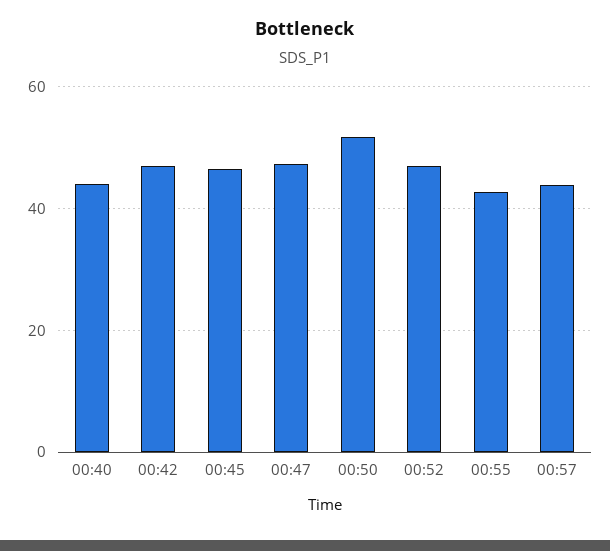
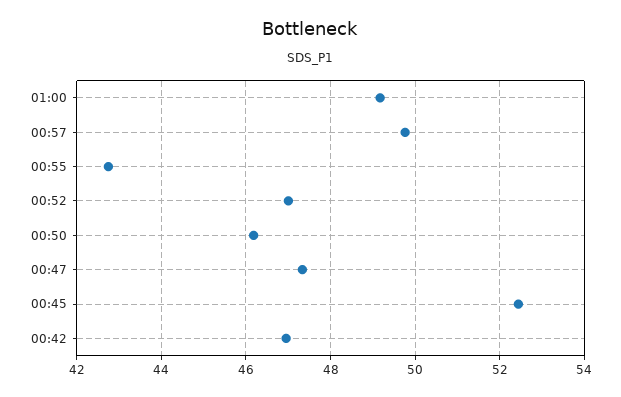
00:40: 44 -> none
00:45: 46 -> 52.4
00:50: 52 -> 46.2
00:57: 44 -> 49.8
01:00: none -> 49.2

